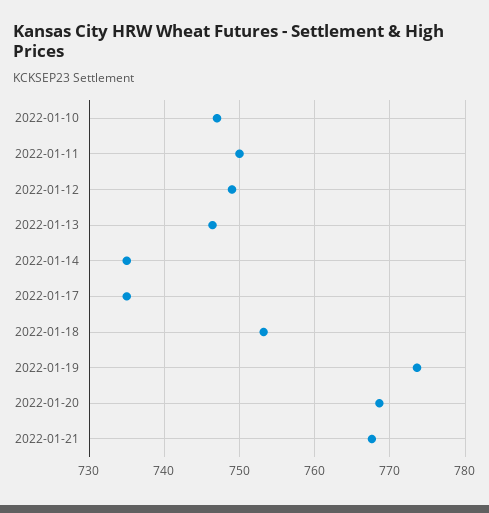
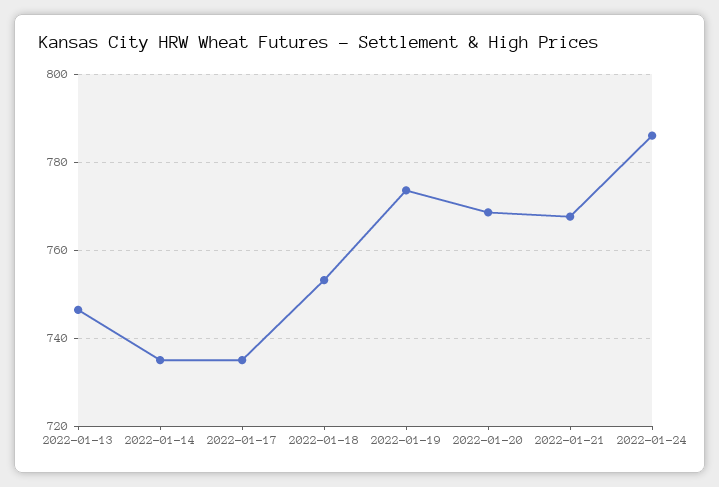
2022-01-10: 747 -> none
2022-01-11: 750 -> none
2022-01-12: 749 -> none
2022-01-24: none -> 786

